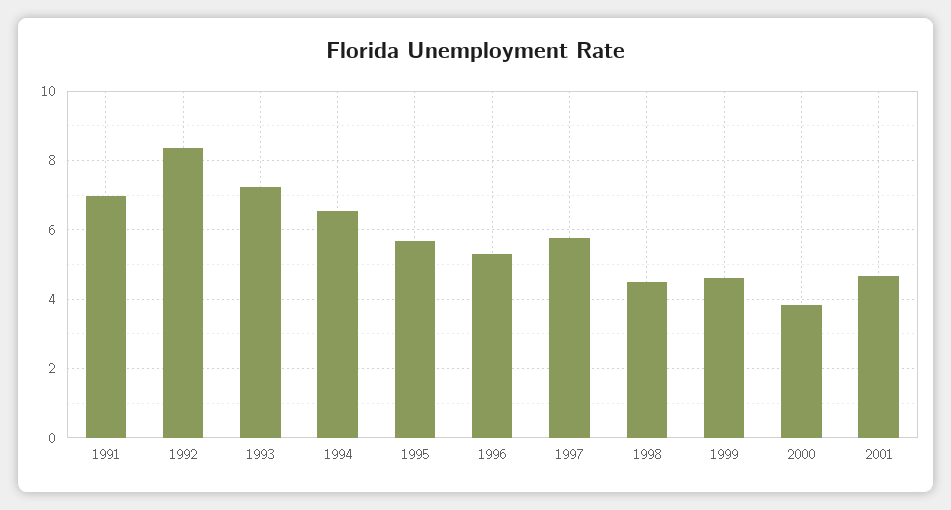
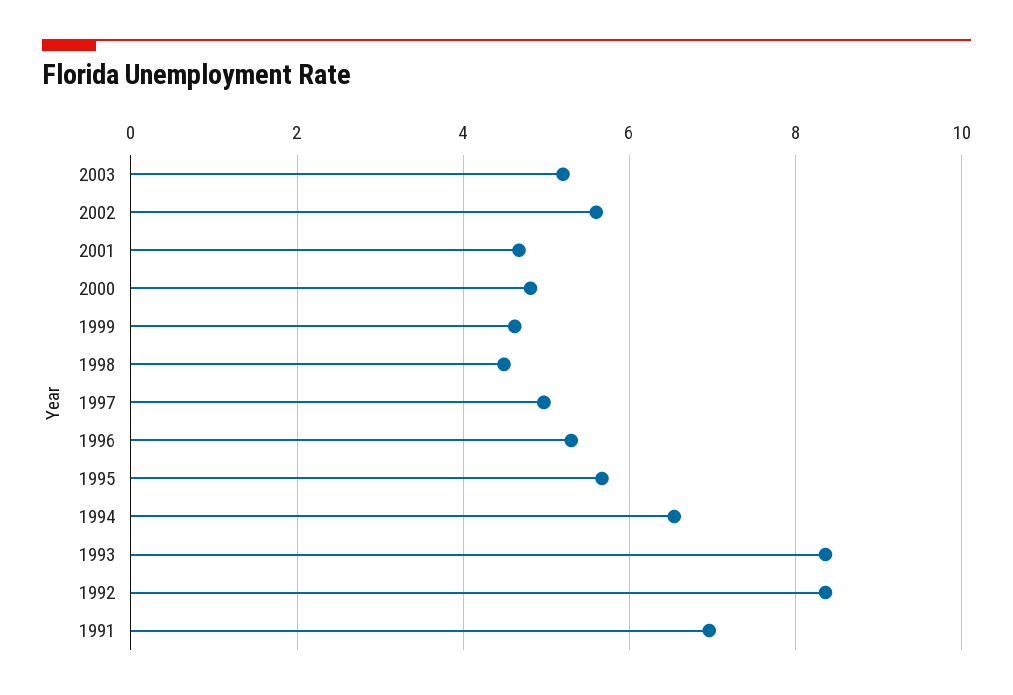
1993: 7.2 -> 8.4
1997: 5.8 -> 5
2000: 3.8 -> 4.8
2003: none -> 5.2
2002: none -> 5.6

